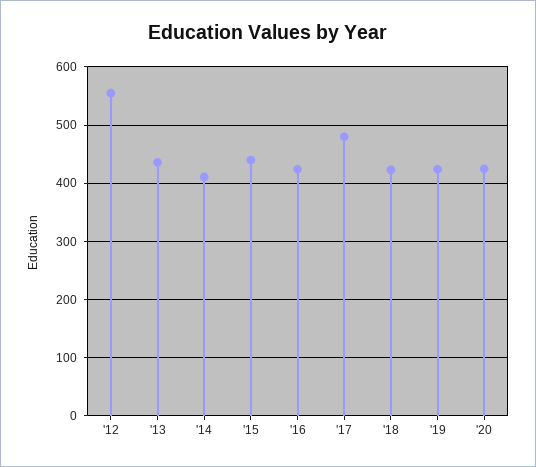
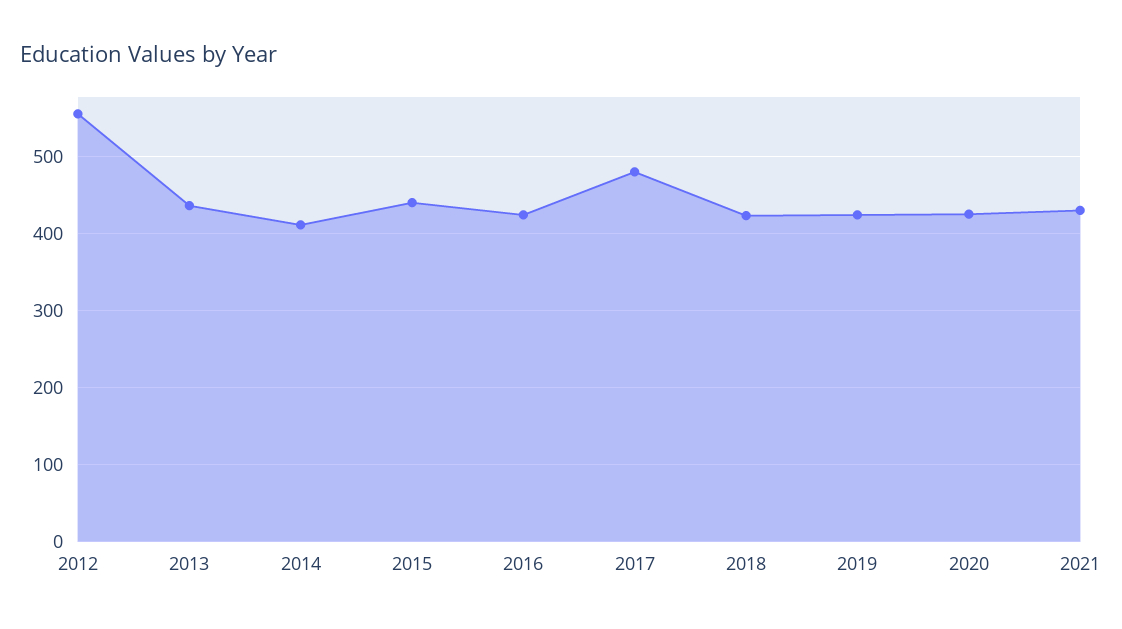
2021: none -> 430

